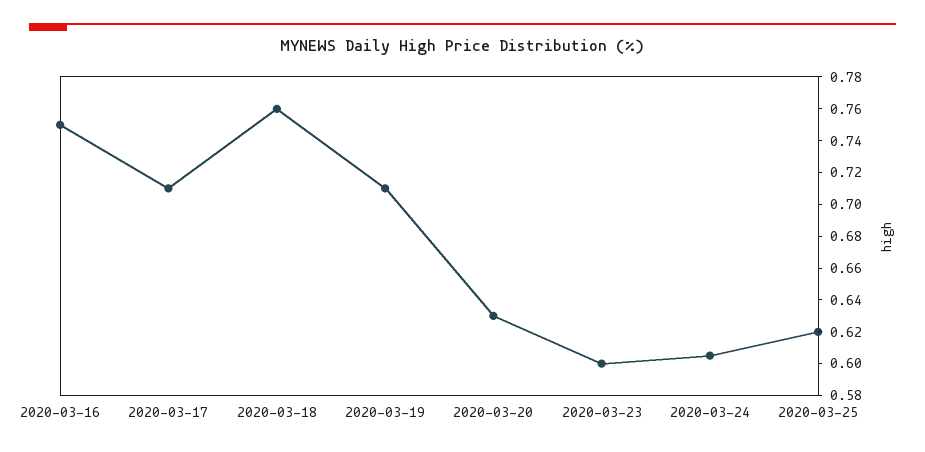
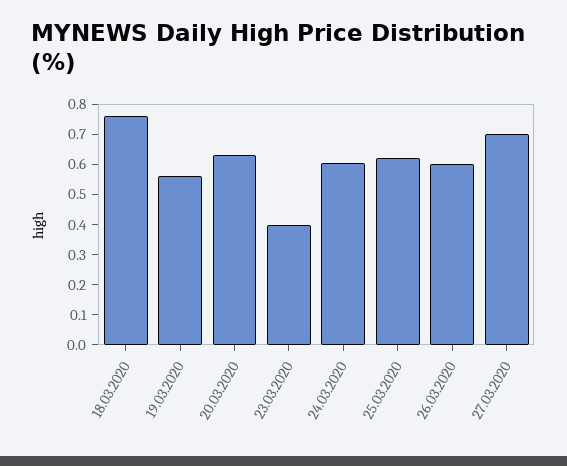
2020-03-16: 0.75 -> none
2020-03-17: 0.71 -> none
2020-03-19: 0.71 -> 0.55
2020-03-23: 0.6 -> 0.4
26.03.2020: none -> 0.6
27.03.2020: none -> 0.7

